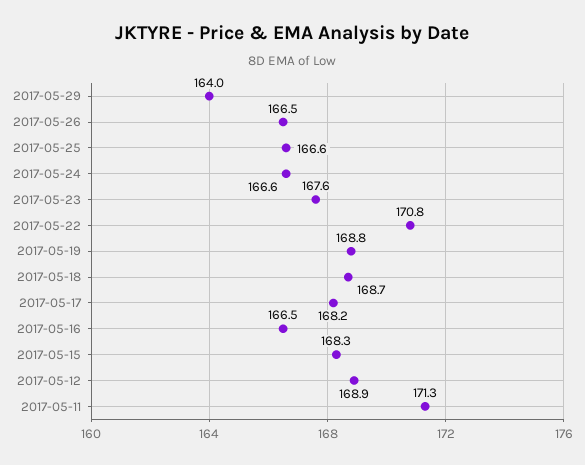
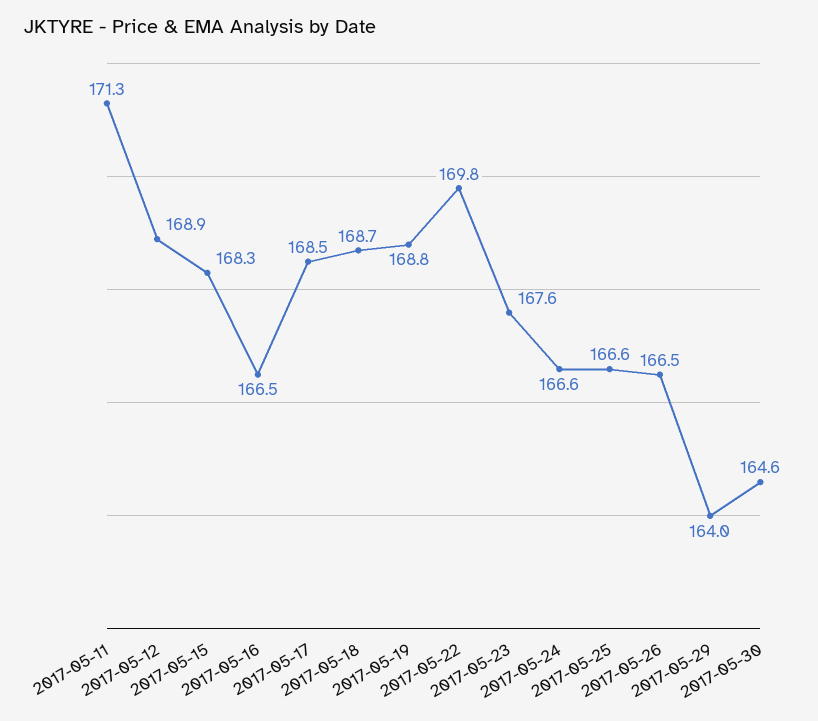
2017-05-22: 170.8 -> 169.8
2017-05-17: 168.2 -> 168.5
2017-05-30: none -> 164.6

